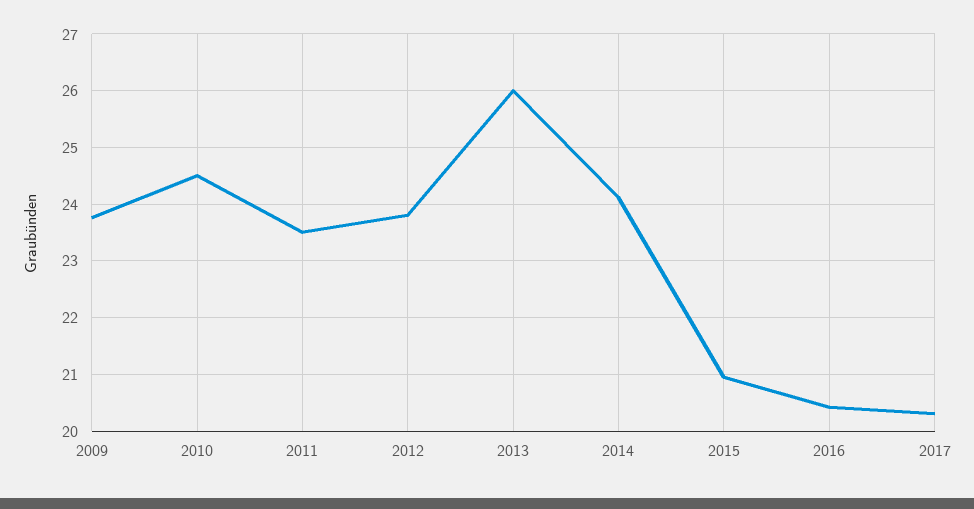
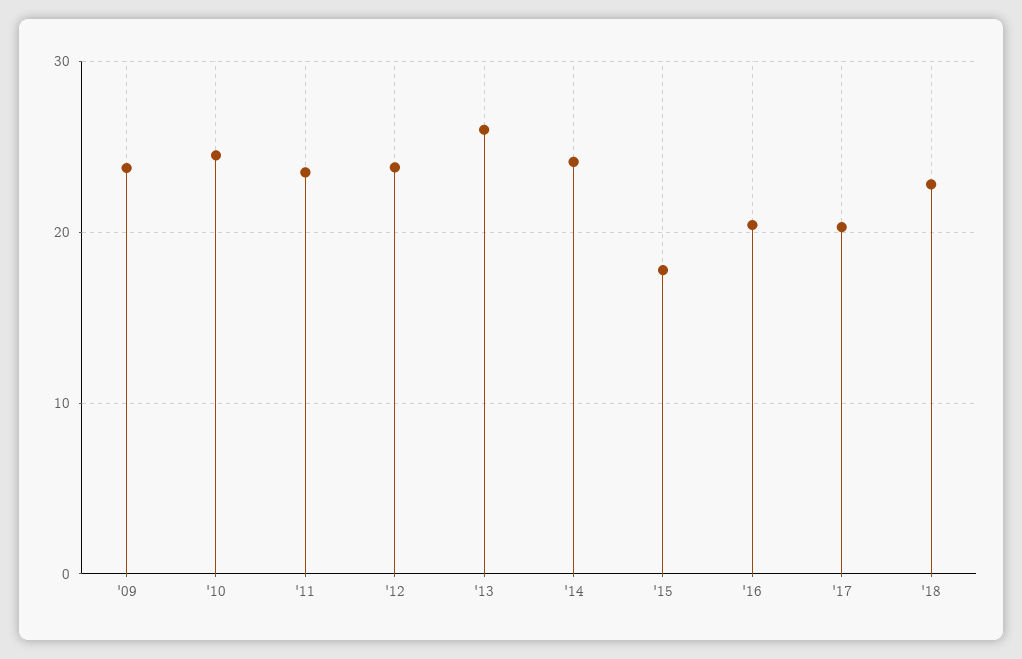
2015: 21 -> 18
'18: none -> 23

